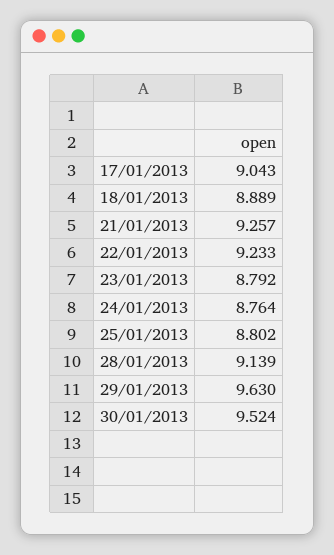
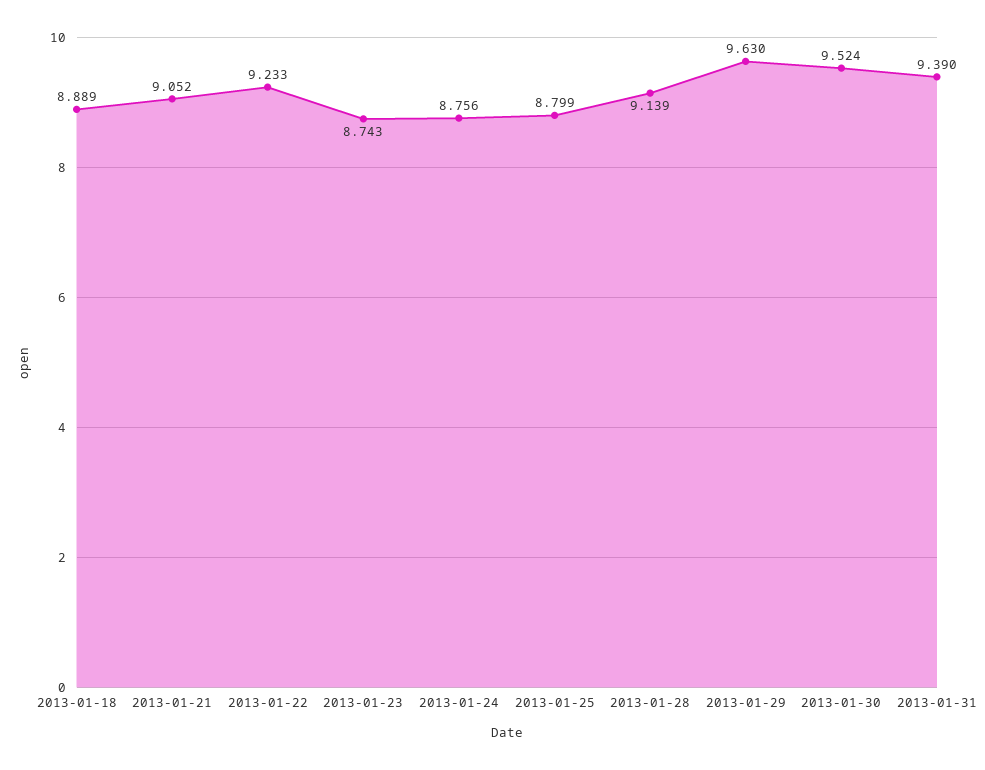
17/01/2013: 9.043 -> none
21/01/2013: 9.257 -> 9.052
23/01/2013: 8.792 -> 8.743
24/01/2013: 8.764 -> 8.756
25/01/2013: 8.802 -> 8.799
2013-01-31: none -> 9.39

